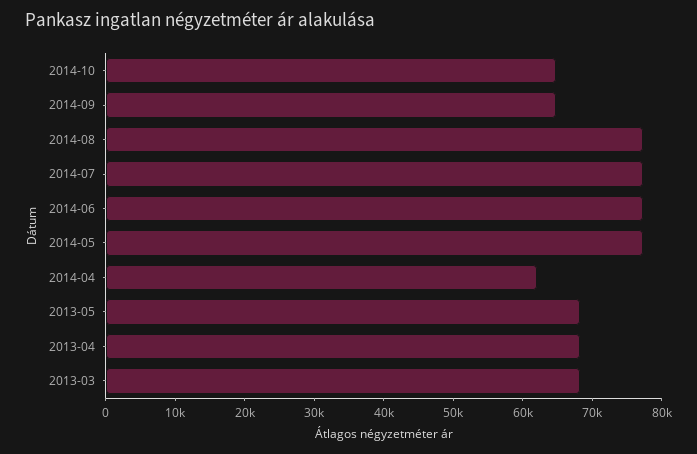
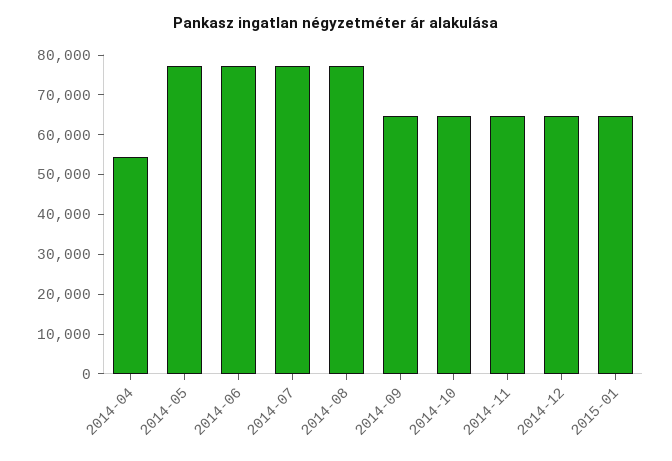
2014-04: 62000 -> 55000
2013-05: 68000 -> none
2013-04: 68000 -> none
2013-03: 68000 -> none
2014-11: none -> 65000
2014-12: none -> 65000
2015-01: none -> 65000

